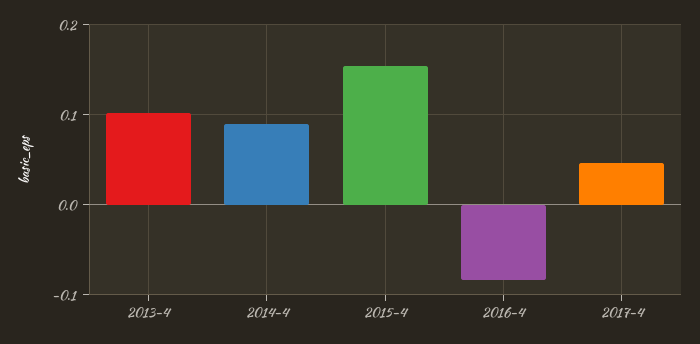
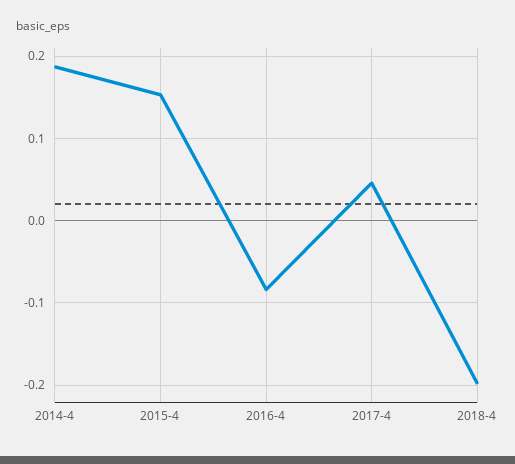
2013-4: 0.1 -> none
2014-4: 0.09 -> 0.19
2018-4: none -> -0.2

